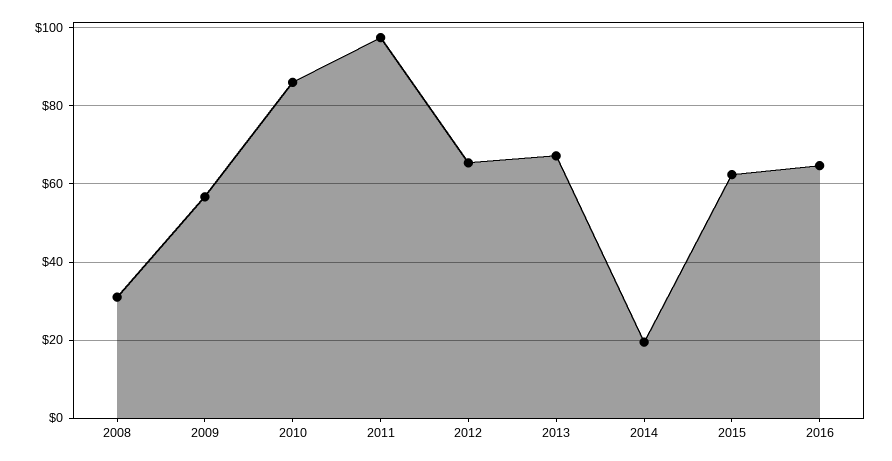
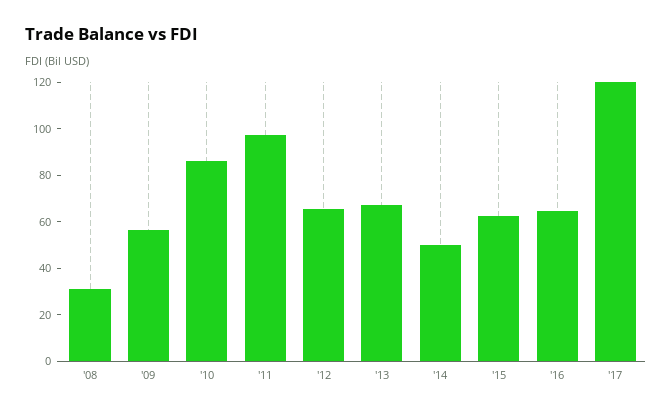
2014: 20 -> 50
'17: none -> 120

